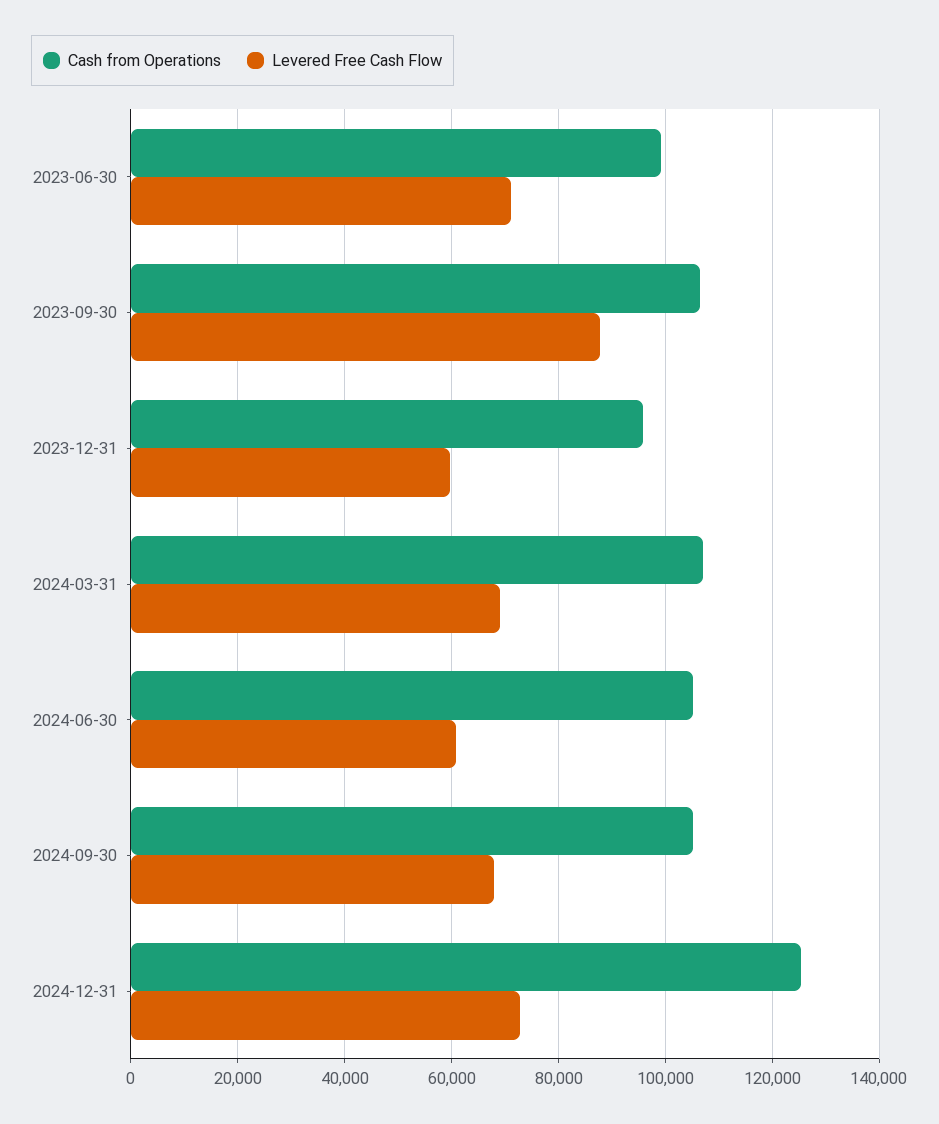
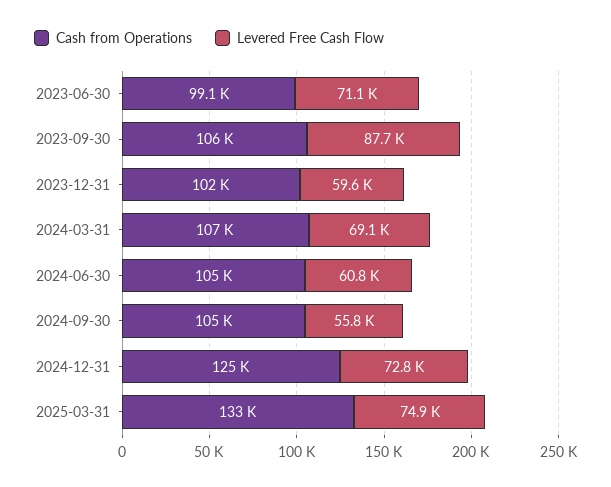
Cash from Operations, 2023-12-31: 96000 -> 102000
Levered Free Cash Flow, 2024-09-30: 68000 -> 55800
Cash from Operations, 2025-03-31: none -> 133000
Levered Free Cash Flow, 2025-03-31: none -> 74900

